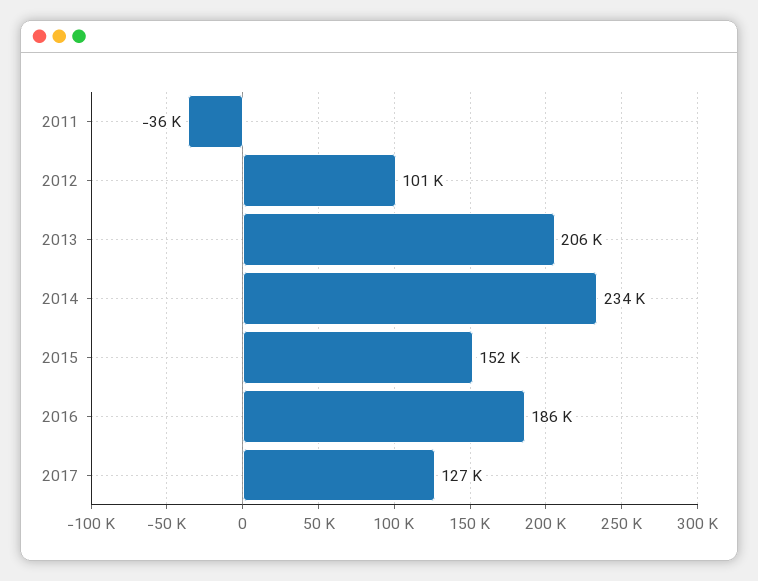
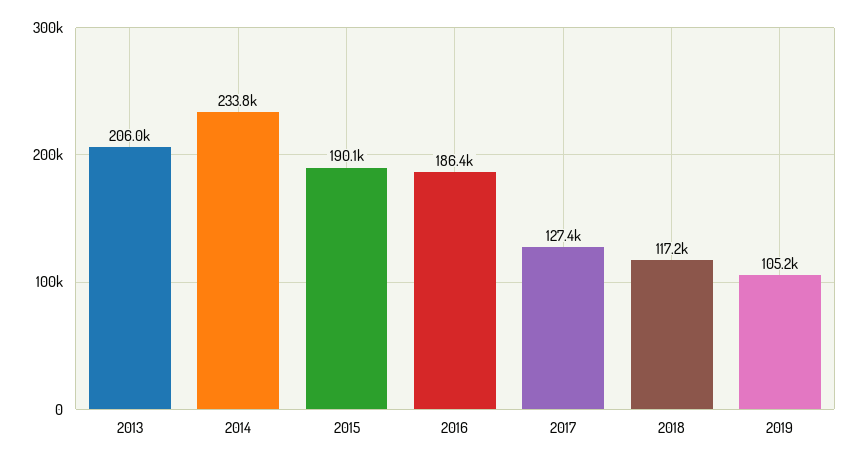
2011: -36000 -> none
2012: 101000 -> none
2015: 152000 -> 190100
2018: none -> 117200
2019: none -> 105200

